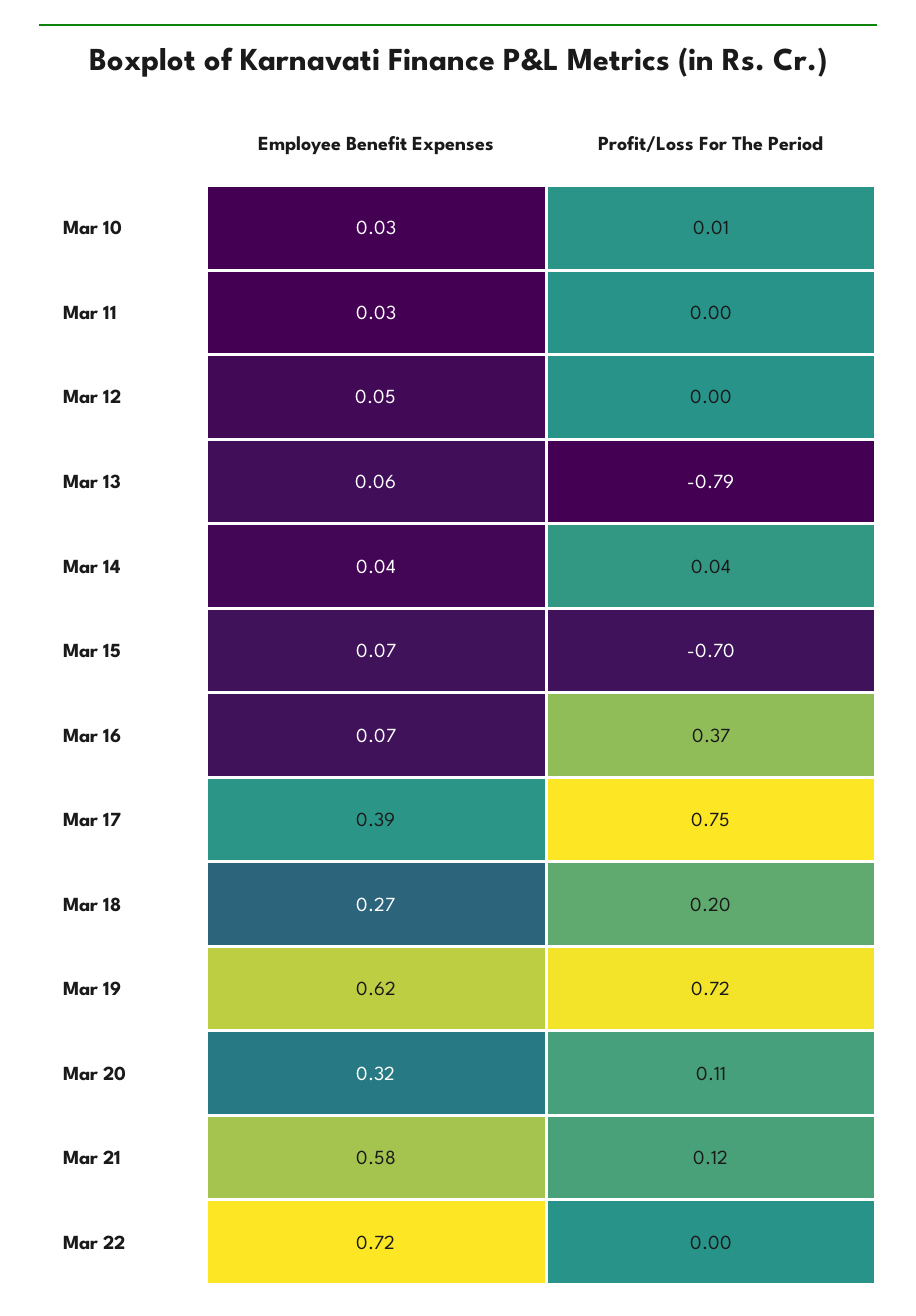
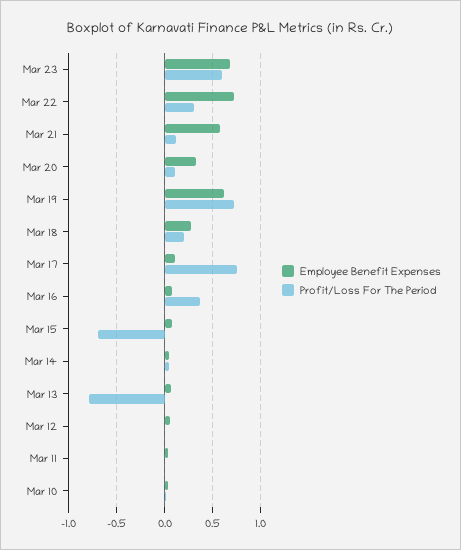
Employee Benefit Expenses, Mar 17: 0.39 -> 0.1
Profit/Loss For The Period, Mar 22: 0 -> 0.3
Employee Benefit Expenses, Mar 23: none -> 0.7
Profit/Loss For The Period, Mar 23: none -> 0.6

